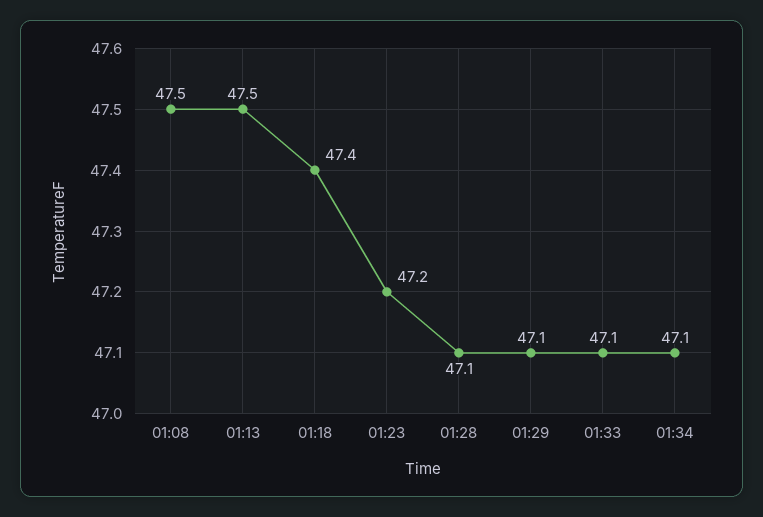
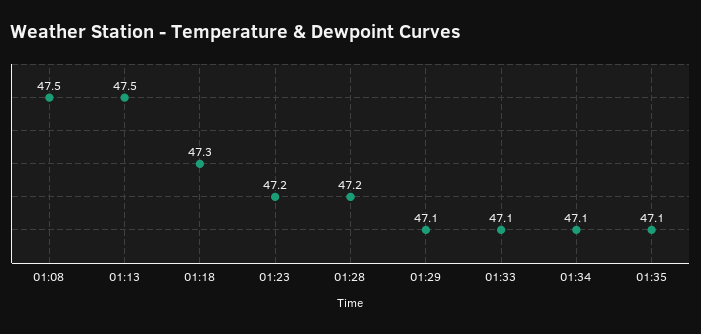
01:18: 47.4 -> 47.3
01:28: 47.1 -> 47.2
01:35: none -> 47.1

